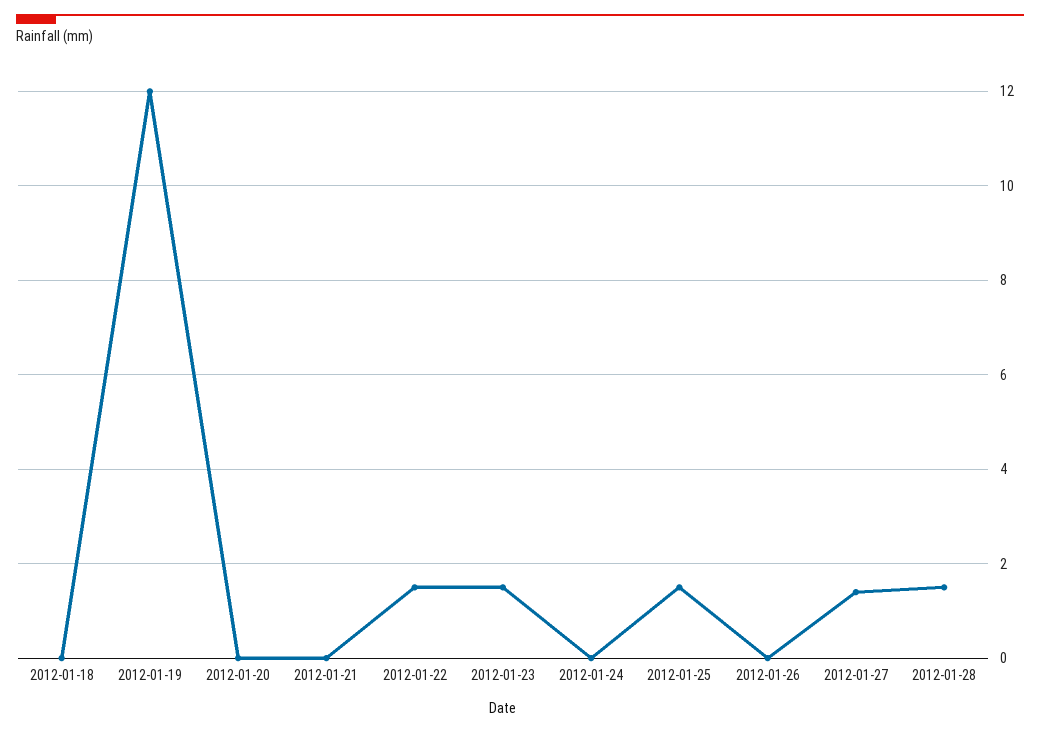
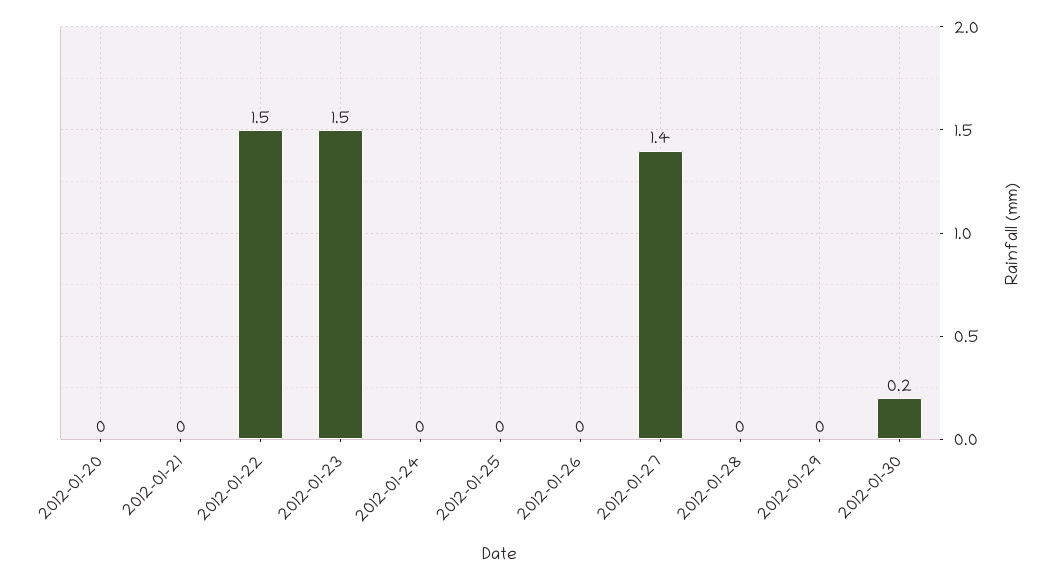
2012-01-18: 0 -> none
2012-01-19: 12 -> none
2012-01-25: 1.5 -> 0
2012-01-28: 1.5 -> 0
2012-01-29: none -> 0
2012-01-30: none -> 0.2

